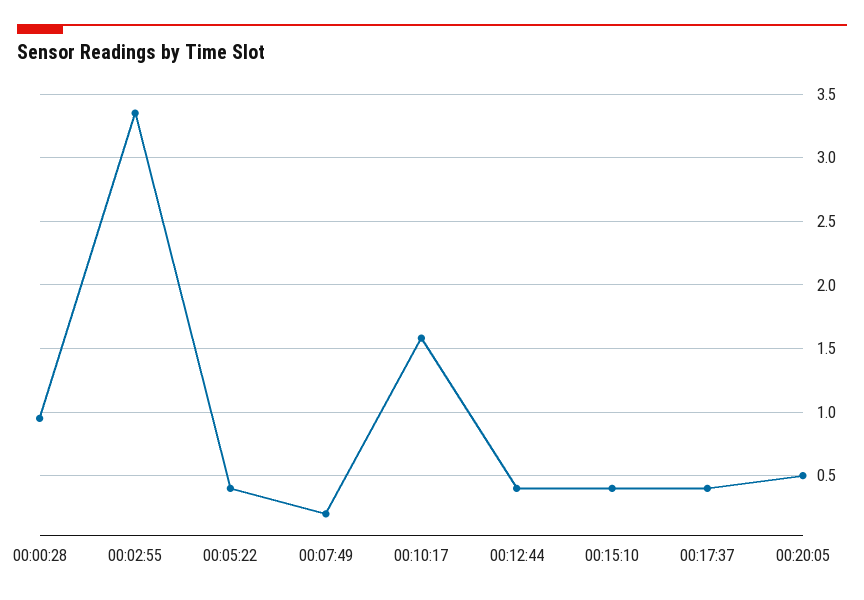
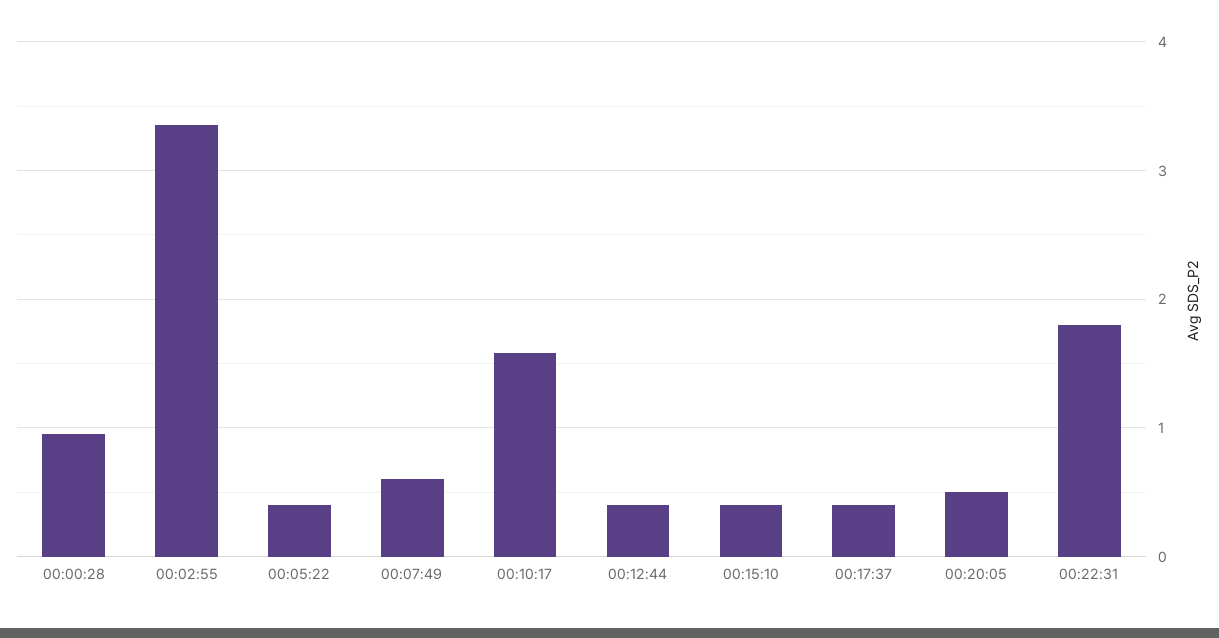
00:07:49: 0.2 -> 0.6
00:22:31: none -> 1.8

